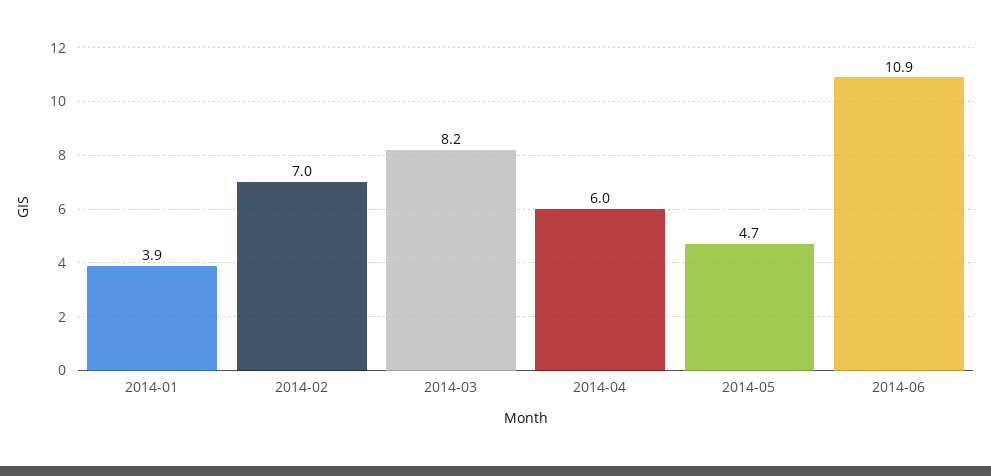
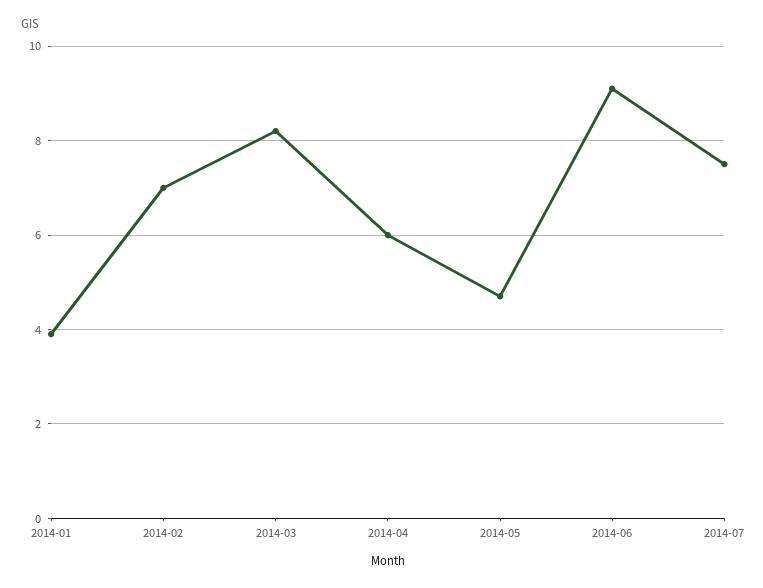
2014-06: 10.9 -> 9
2014-07: none -> 7.5

